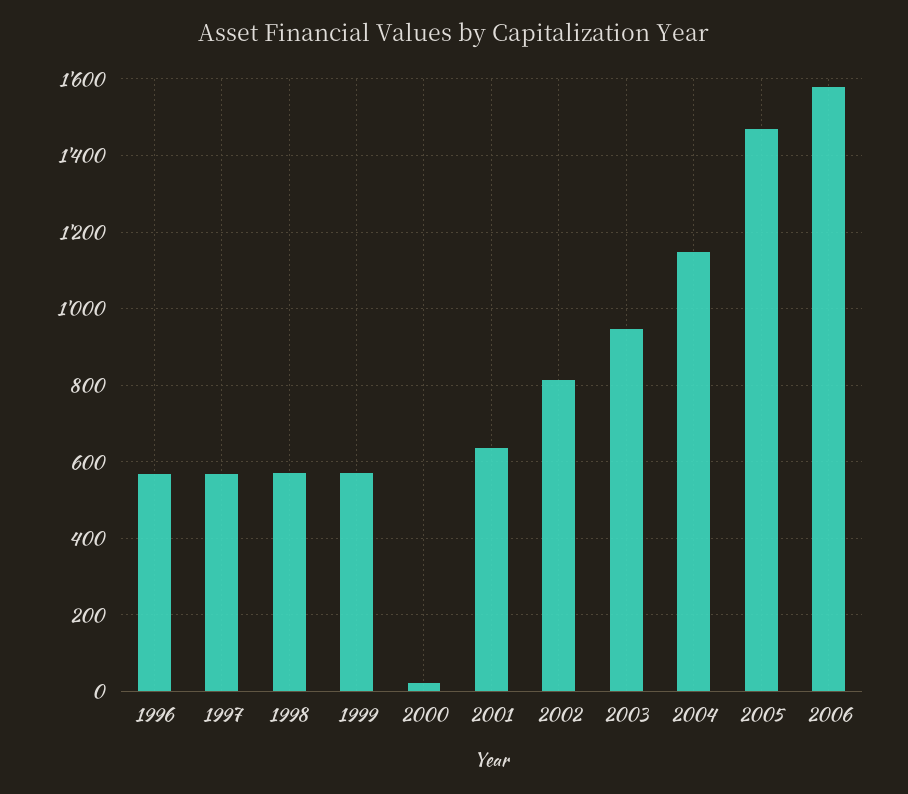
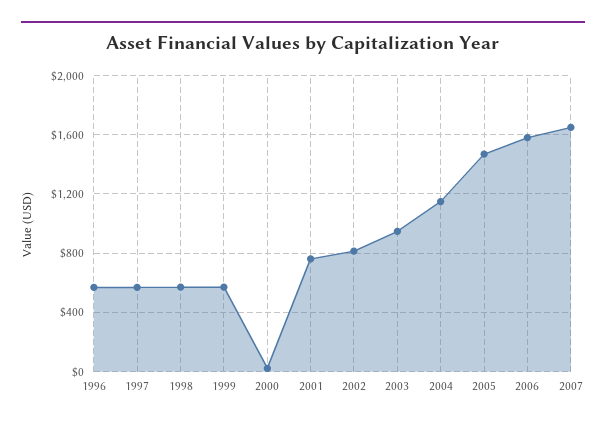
2001: 640 -> 750
2007: none -> 1650

